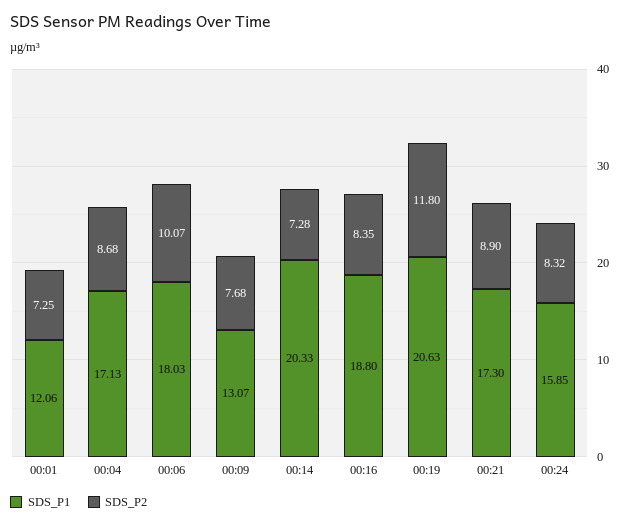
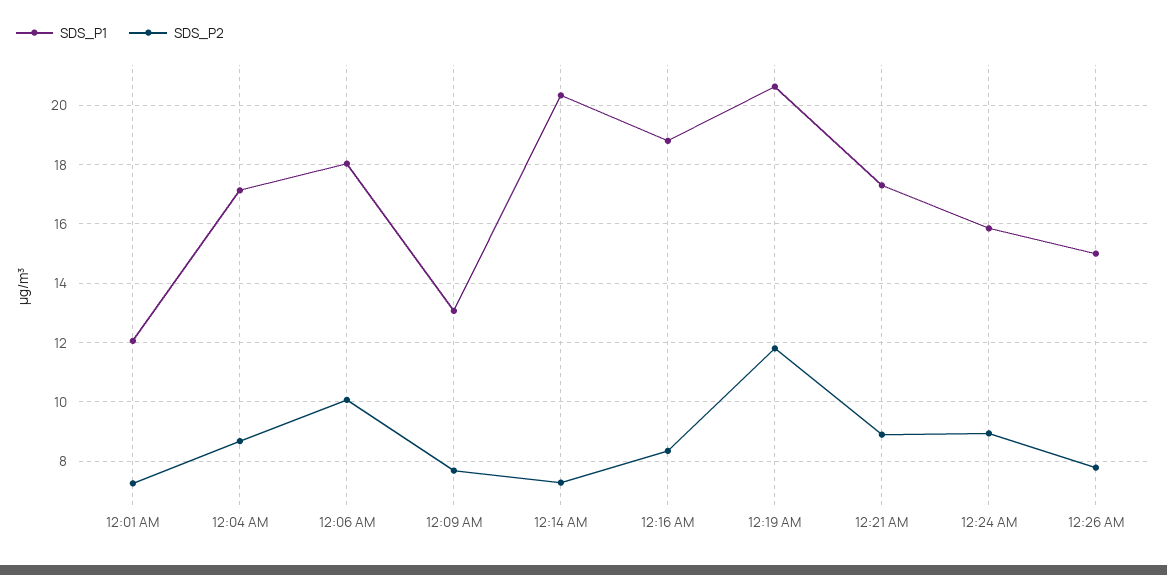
SDS_P2, 00:24: 8.32 -> 9
SDS_P1, 12:26 AM: none -> 15
SDS_P2, 12:26 AM: none -> 7.75

